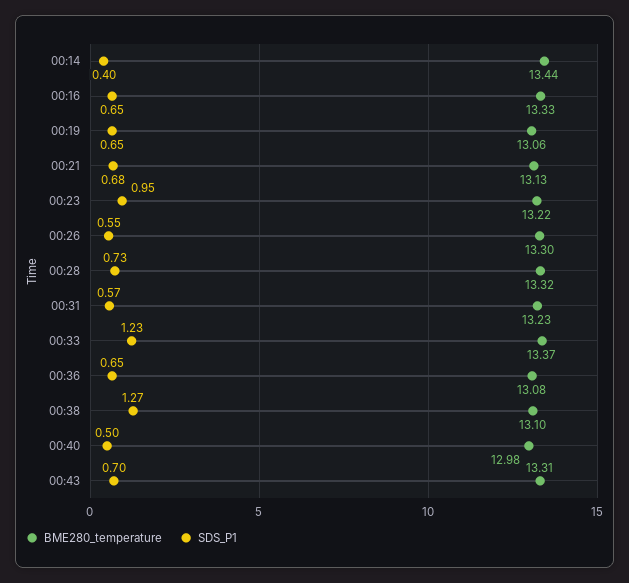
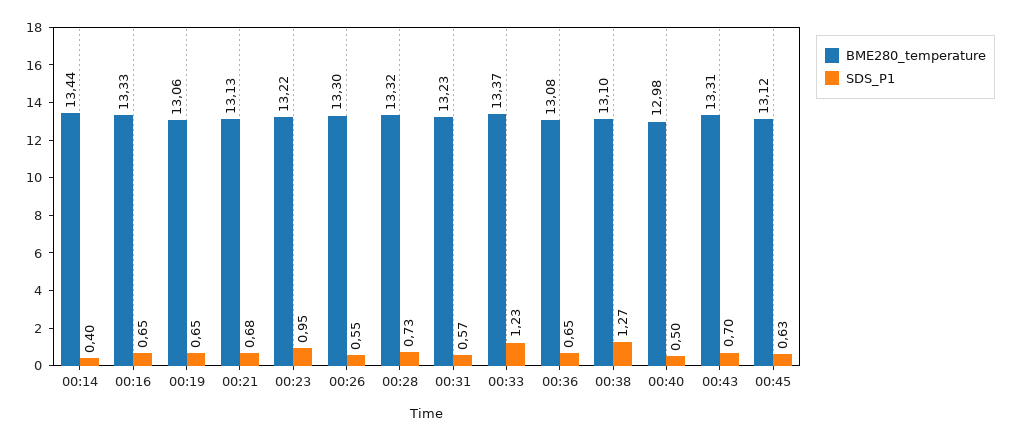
BME280_temperature, 00:45: none -> 13.12
SDS_P1, 00:45: none -> 0.63

